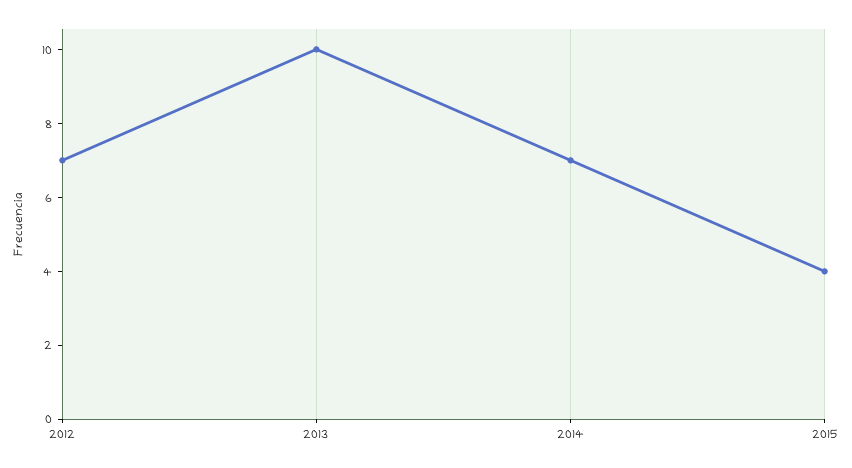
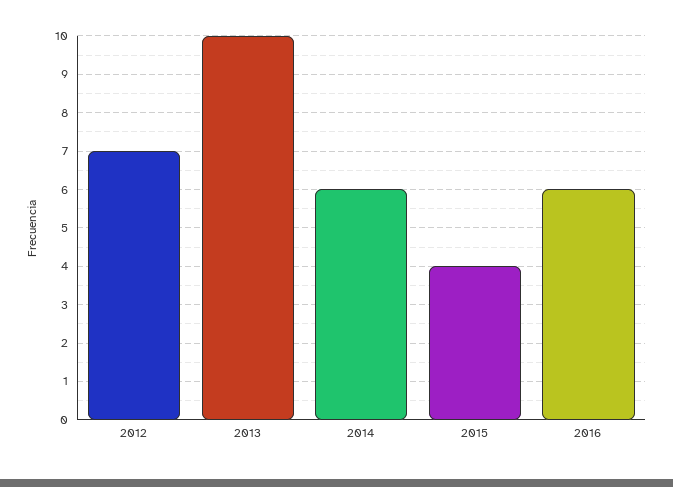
2014: 7 -> 6
2016: none -> 6

